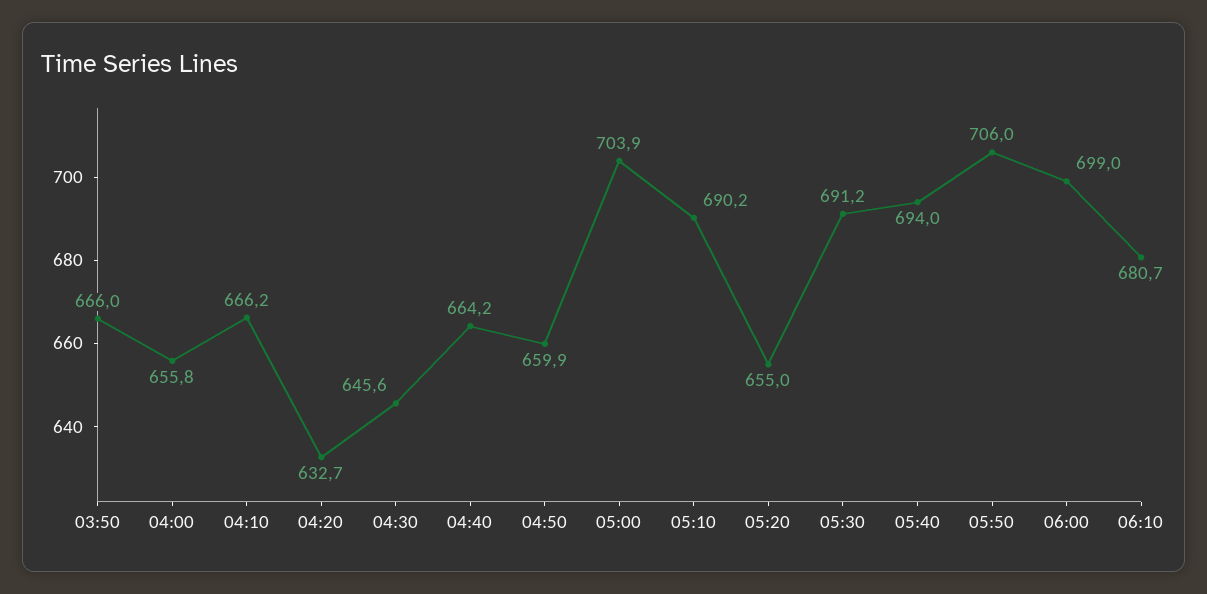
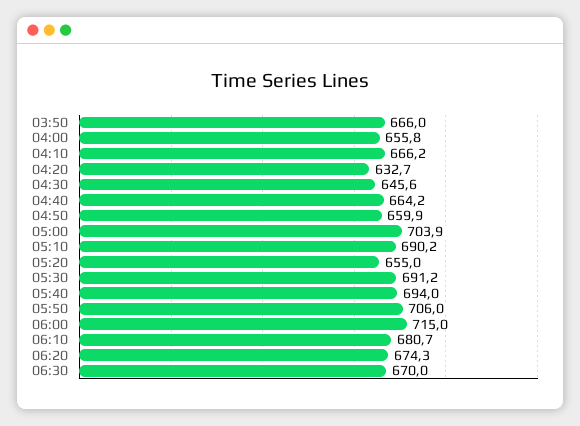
06:00: 699 -> 715
06:20: none -> 674.3
06:30: none -> 670

